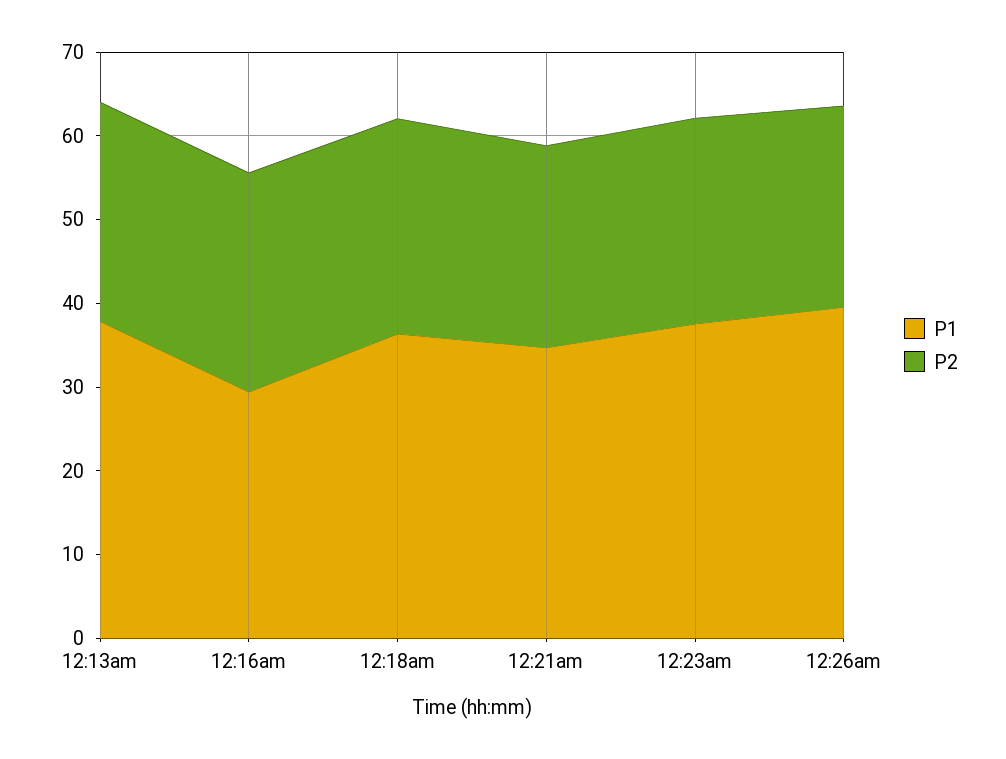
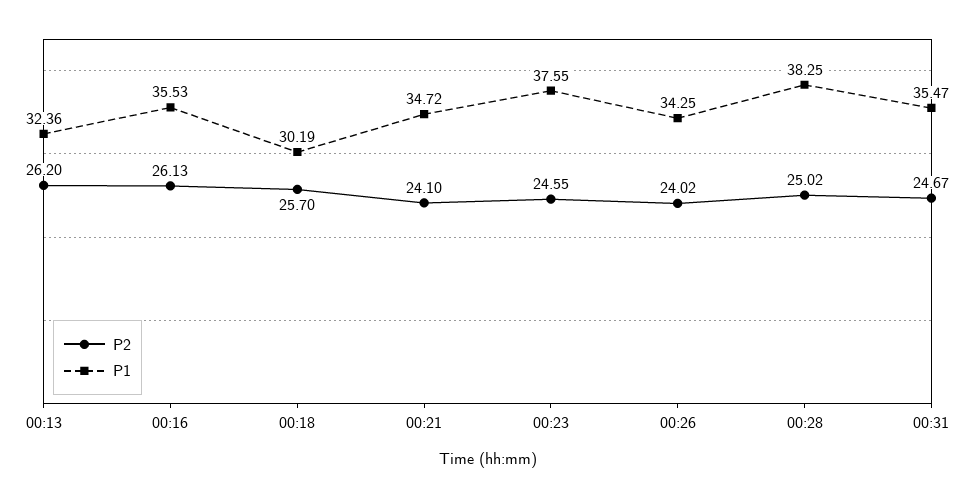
P1, 12:13am: 38 -> 32.36
P1, 12:16am: 30 -> 35.53
P1, 12:18am: 36 -> 30.19
P1, 12:26am: 40 -> 34.25
P2, 00:28: none -> 25.02
P1, 00:28: none -> 38.25
P2, 00:31: none -> 24.67
P1, 00:31: none -> 35.47

